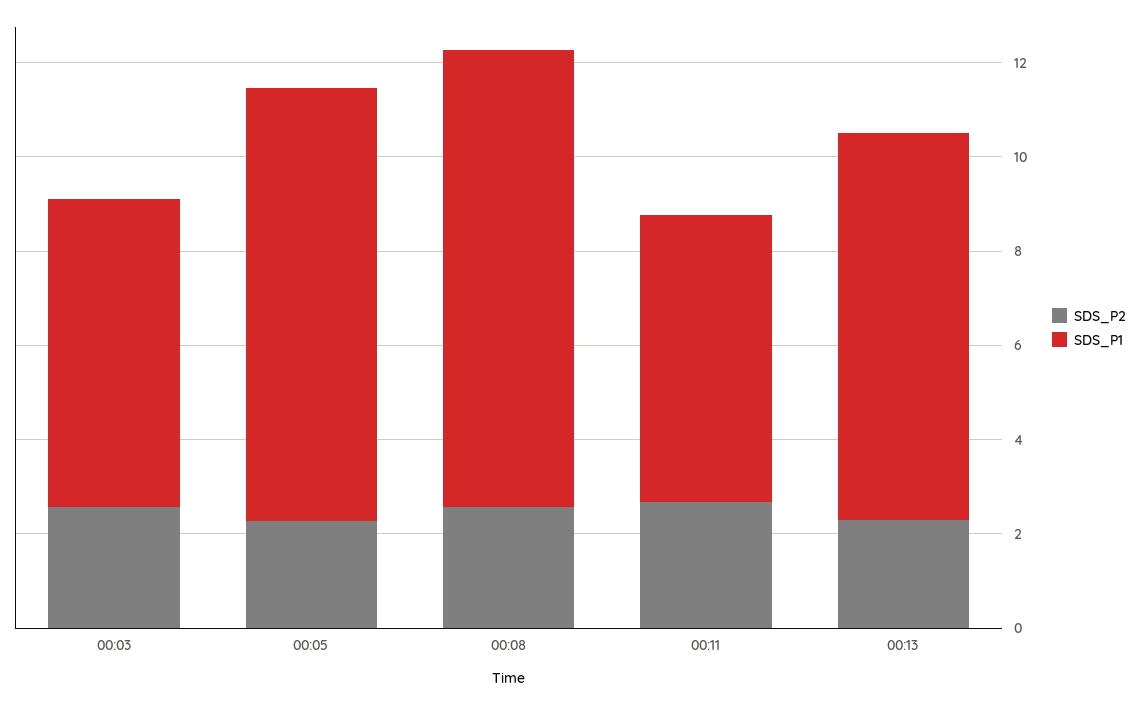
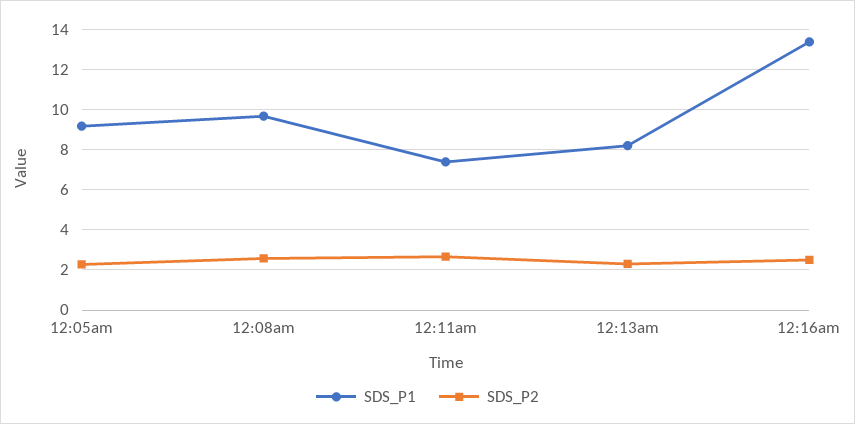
SDS_P2, 00:03: 2.5 -> none
SDS_P1, 00:03: 6.5 -> none
SDS_P1, 00:11: 6 -> 7.5
SDS_P1, 12:16am: none -> 13.5
SDS_P2, 12:16am: none -> 2.5

